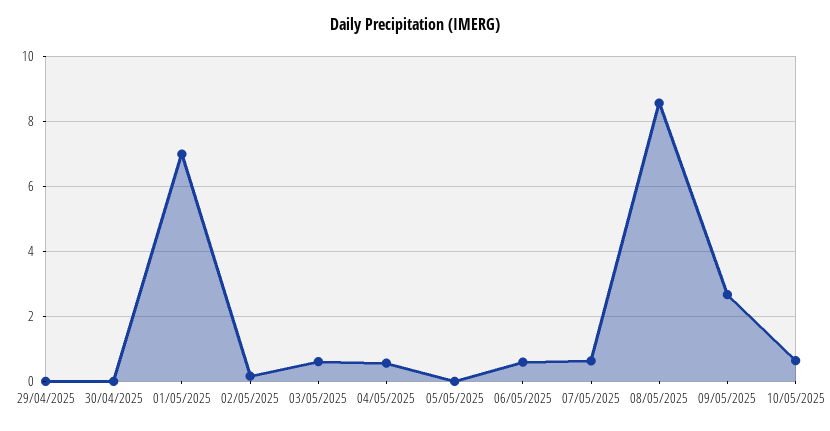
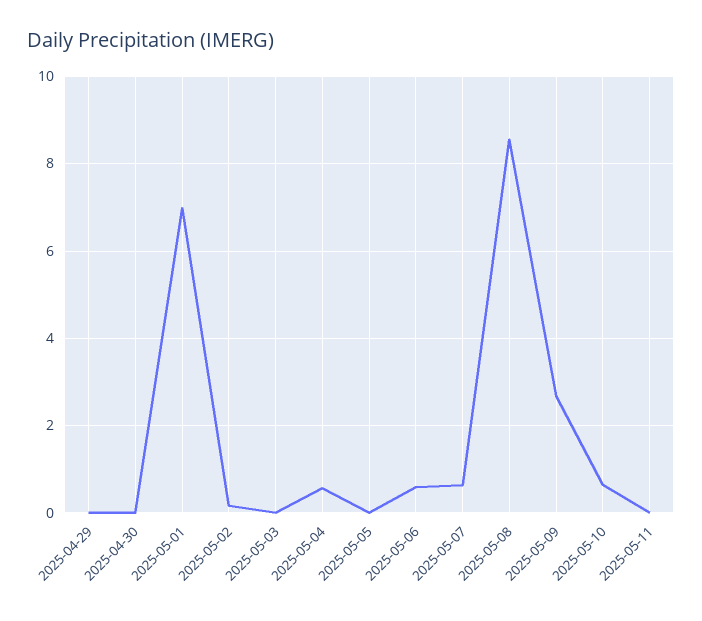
03/05/2025: 0.6 -> 0
2025-05-11: none -> 0

